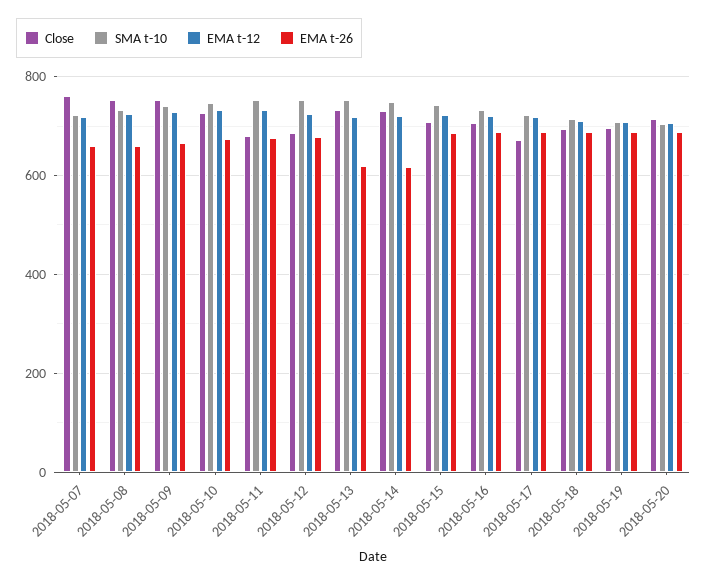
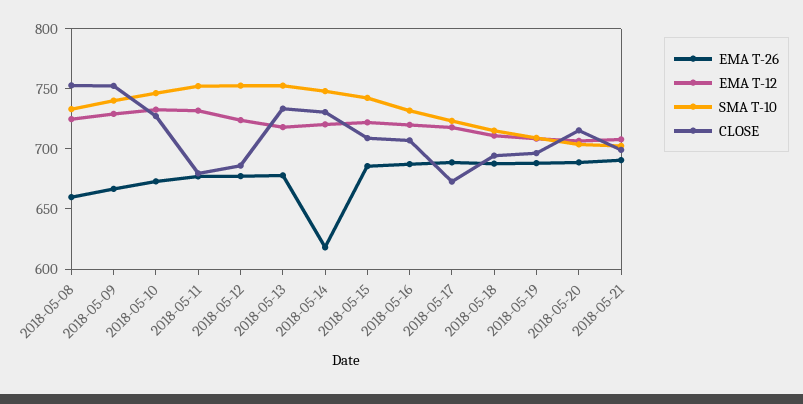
Close, 2018-05-07: 760 -> none
SMA t-10, 2018-05-07: 720 -> none
EMA t-12, 2018-05-07: 720 -> none
EMA t-26, 2018-05-07: 660 -> none
EMA t-26, 2018-05-13: 620 -> 680
EMA t-26, 2018-05-21: none -> 690
EMA t-12, 2018-05-21: none -> 710
SMA t-10, 2018-05-21: none -> 700
Close, 2018-05-21: none -> 700

